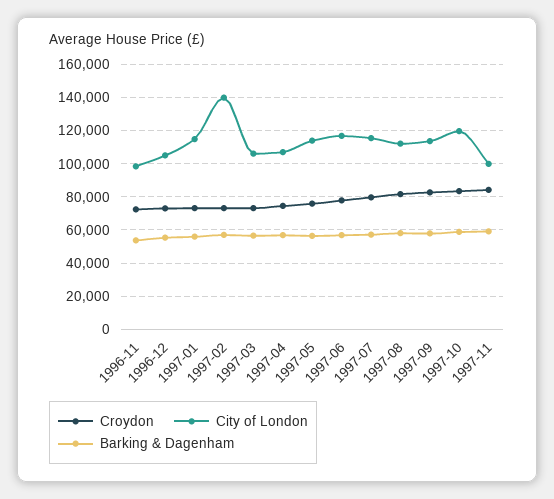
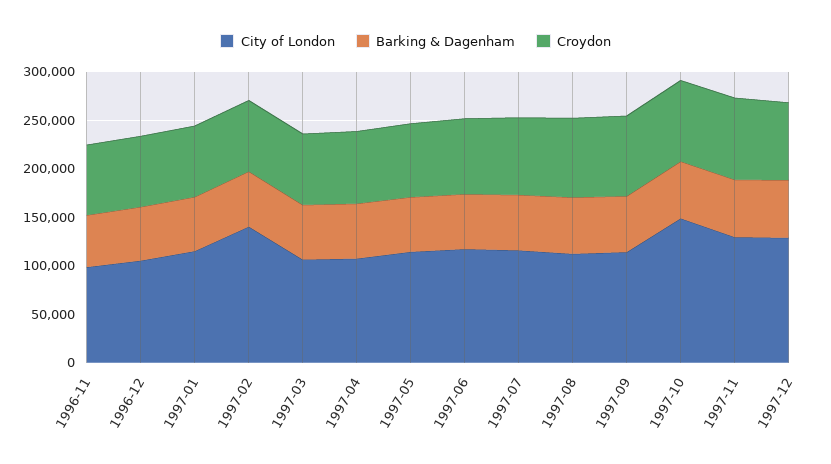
City of London, 1997-10: 120000 -> 150000
City of London, 1997-11: 100000 -> 130000
City of London, 1997-12: none -> 130000
Barking & Dagenham, 1997-12: none -> 60000
Croydon, 1997-12: none -> 80000

